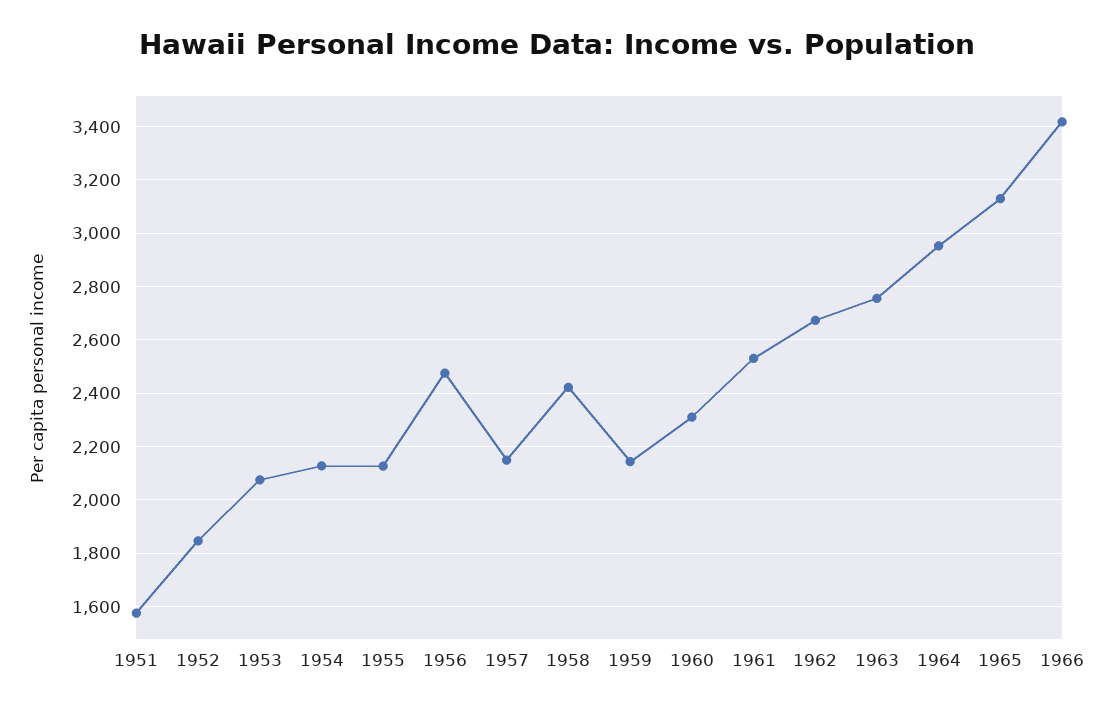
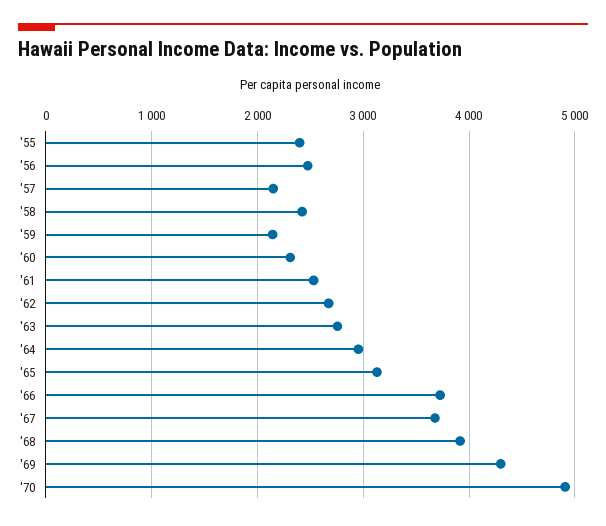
1951: 1575 -> none
1952: 1850 -> none
1953: 2075 -> none
1954: 2125 -> none
1955: 2125 -> 2400
1966: 3425 -> 3700
'67: none -> 3700
'68: none -> 3900
'69: none -> 4300
'70: none -> 4900

